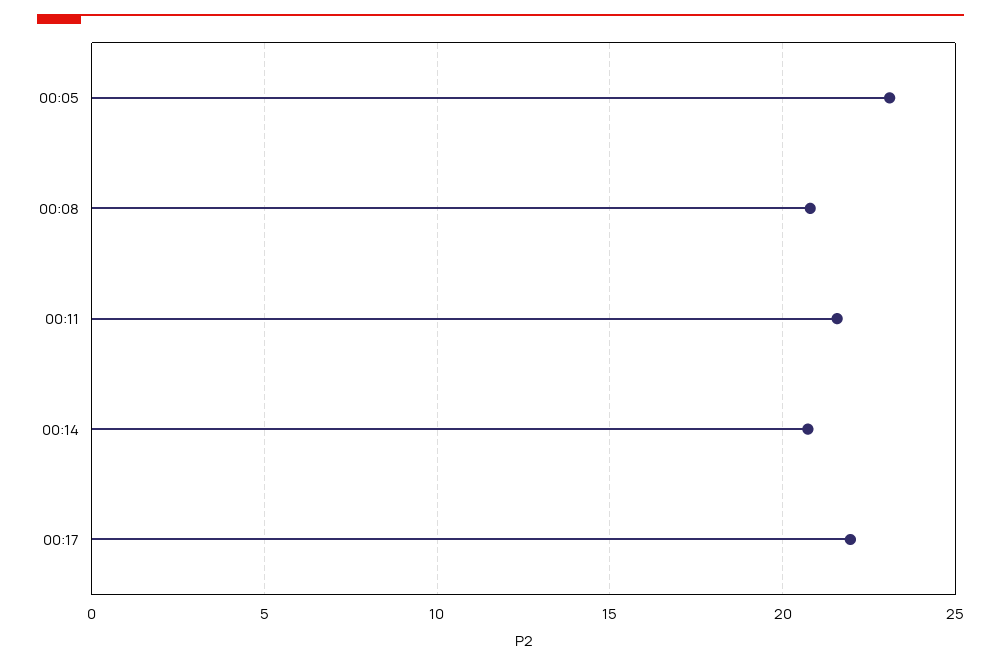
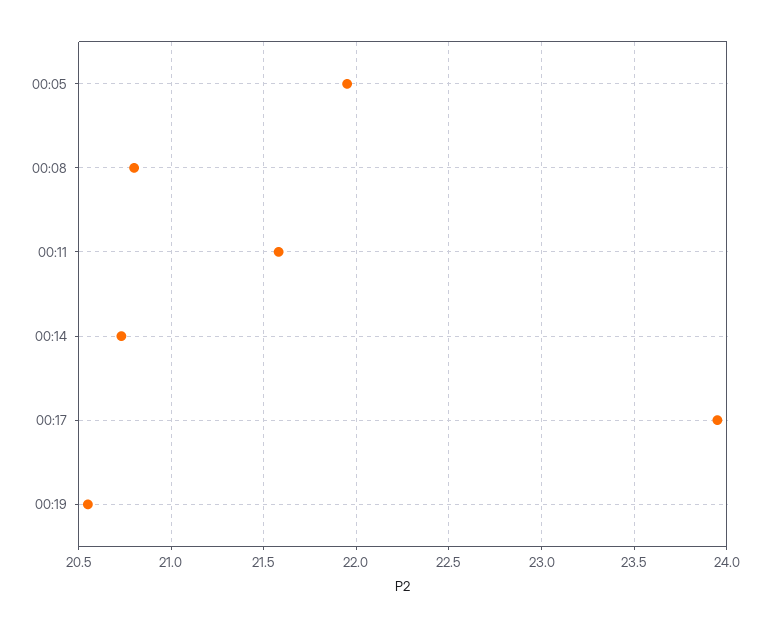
00:05: 23 -> 21.95
00:17: 22 -> 23.95
00:19: none -> 20.55

